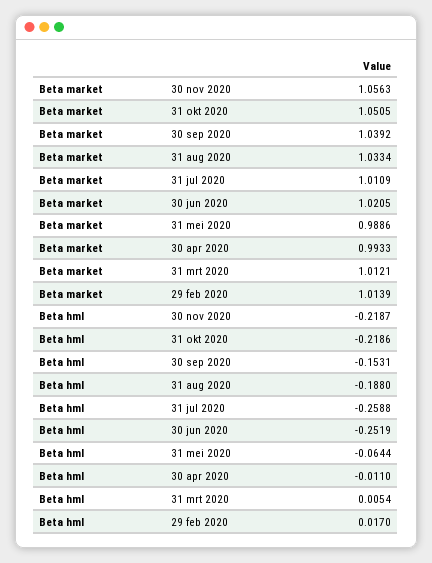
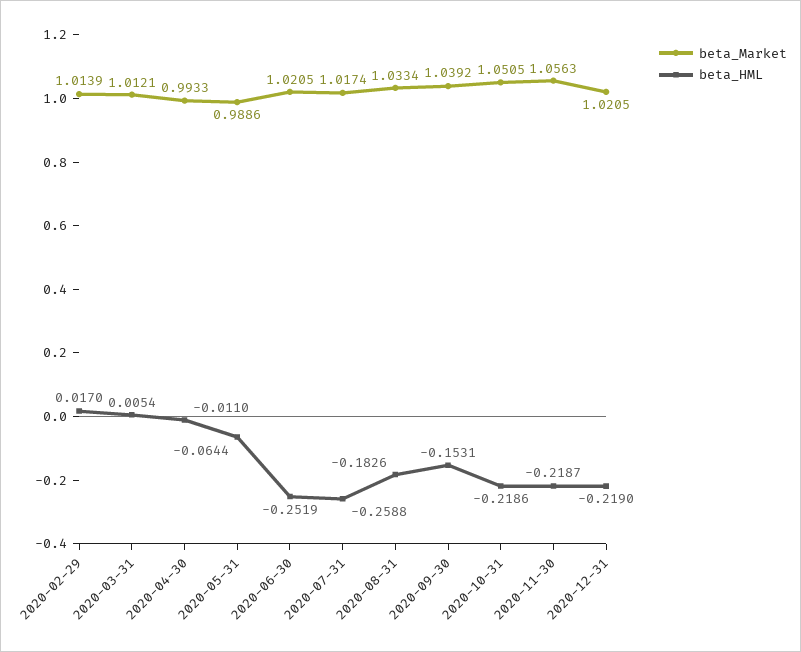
Beta market, 31 jul 2020: 1.0109 -> 1.0174
Beta hml, 31 aug 2020: -0.188 -> -0.1826
Beta market, 2020-12-31: none -> 1.0205
Beta hml, 2020-12-31: none -> -0.219

